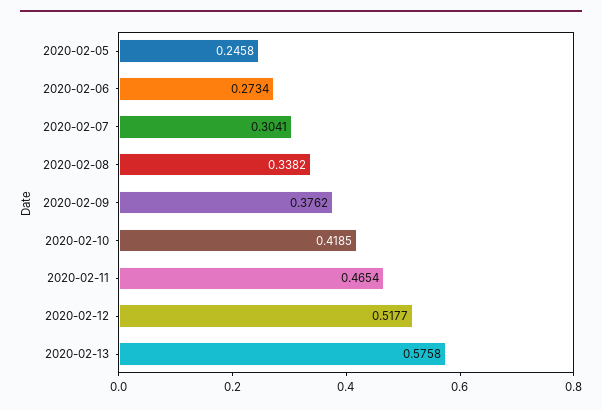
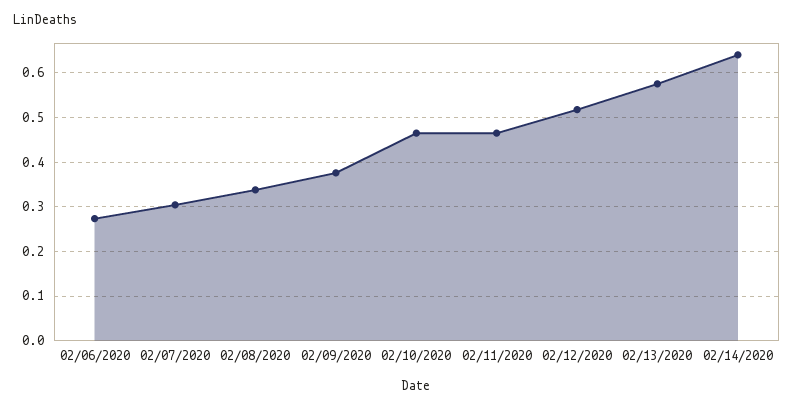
2020-02-05: 0.2458 -> none
2020-02-10: 0.4185 -> 0.46
02/14/2020: none -> 0.64

